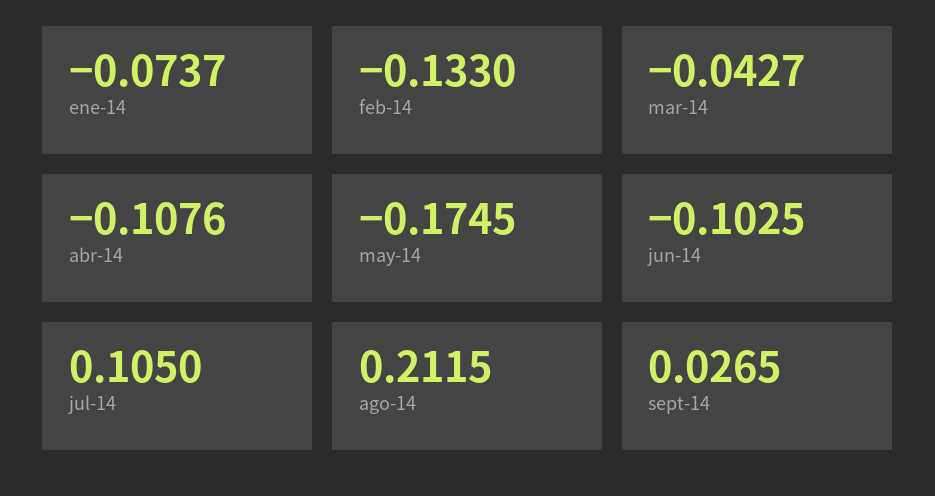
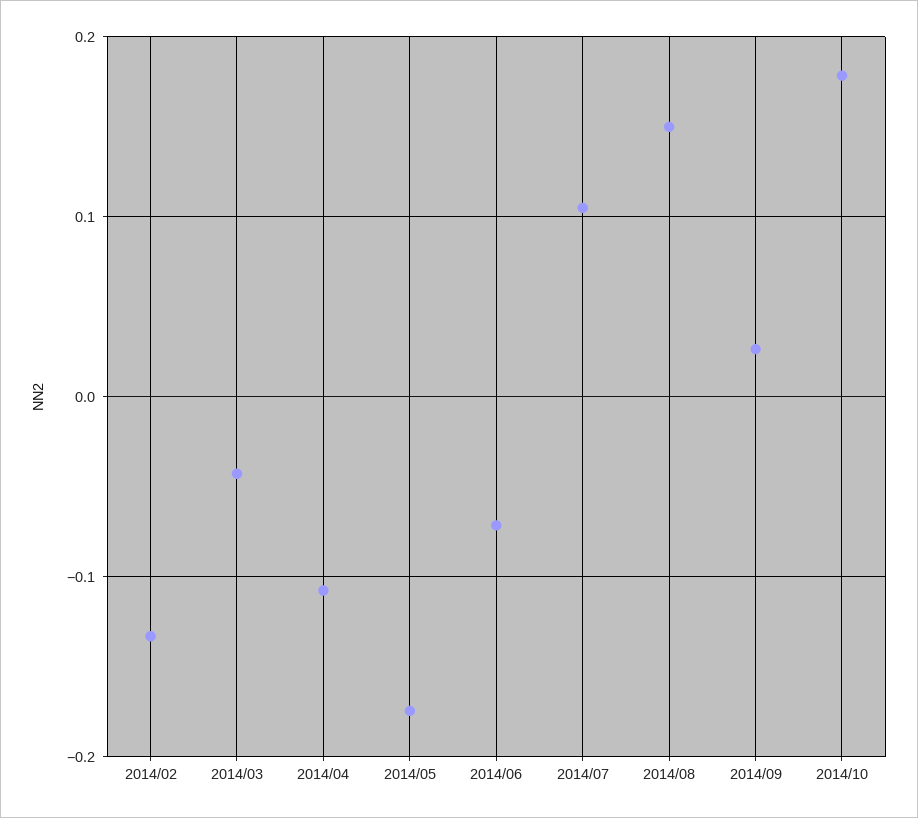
ene-14: -0.0737 -> none
jun-14: -0.1025 -> -0.07
ago-14: 0.2115 -> 0.15
2014/10: none -> 0.18

